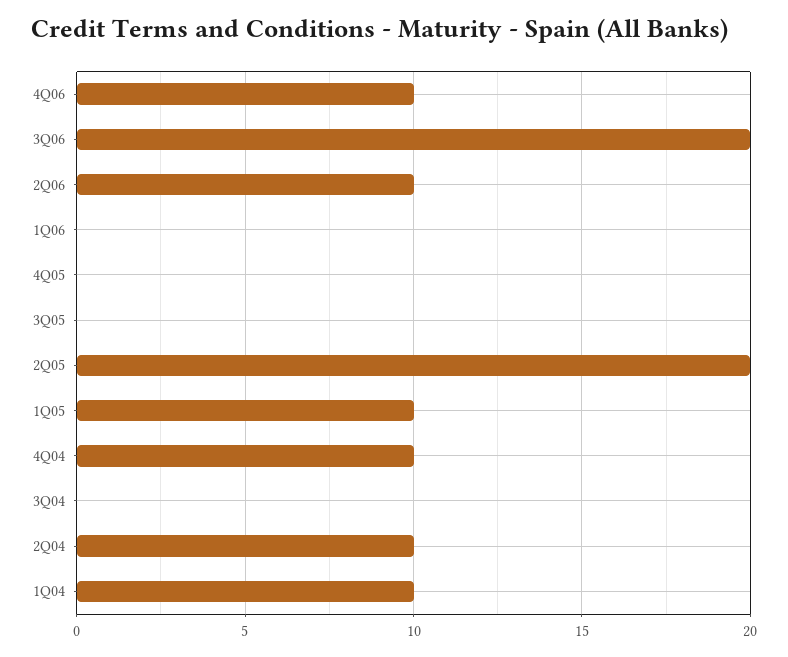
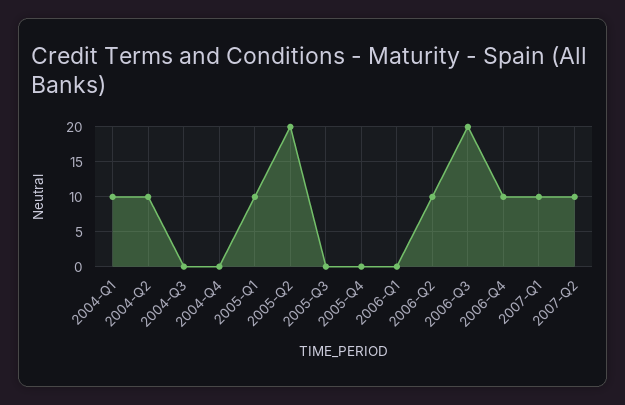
4Q04: 10 -> 0
2007-Q1: none -> 10
2007-Q2: none -> 10

